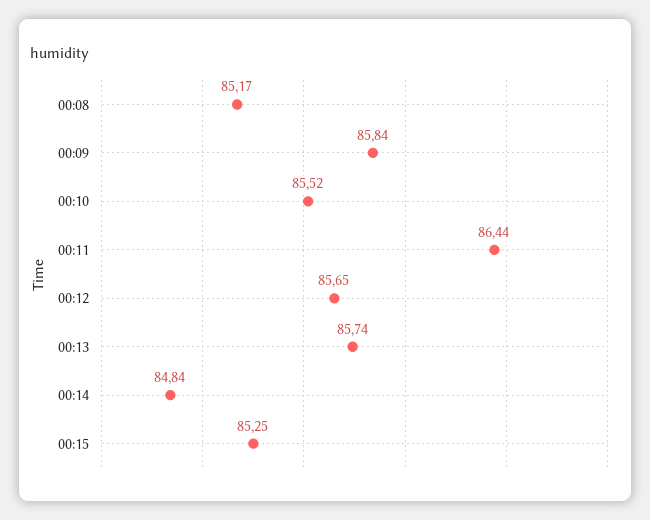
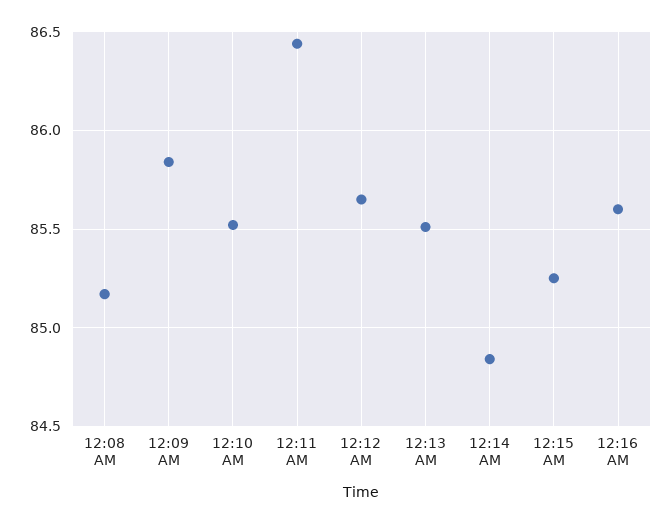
00:13: 85.74 -> 85.5
12:16 AM: none -> 85.6

